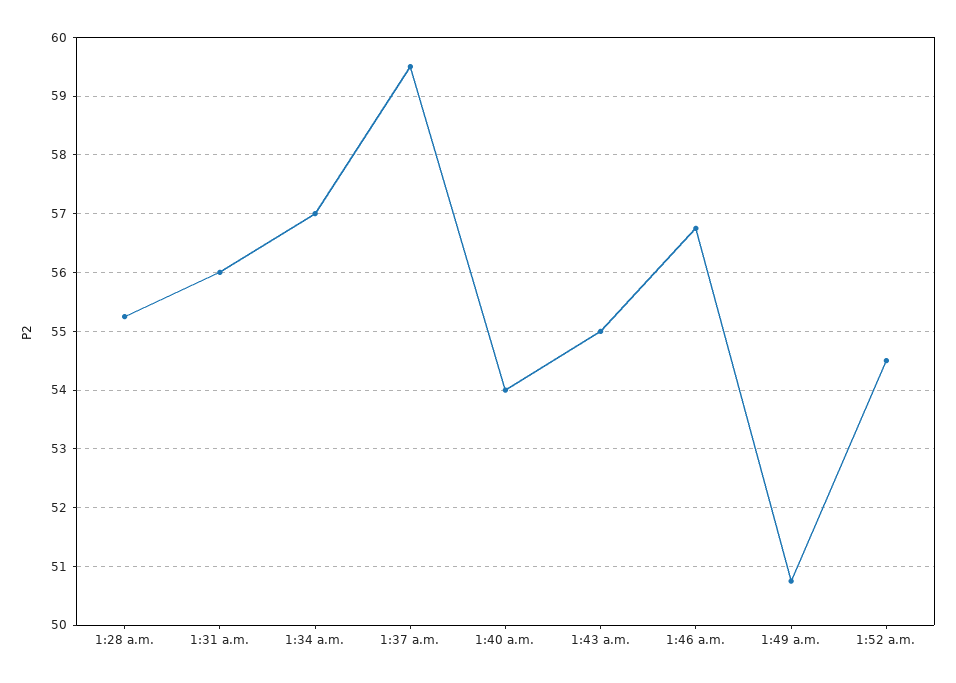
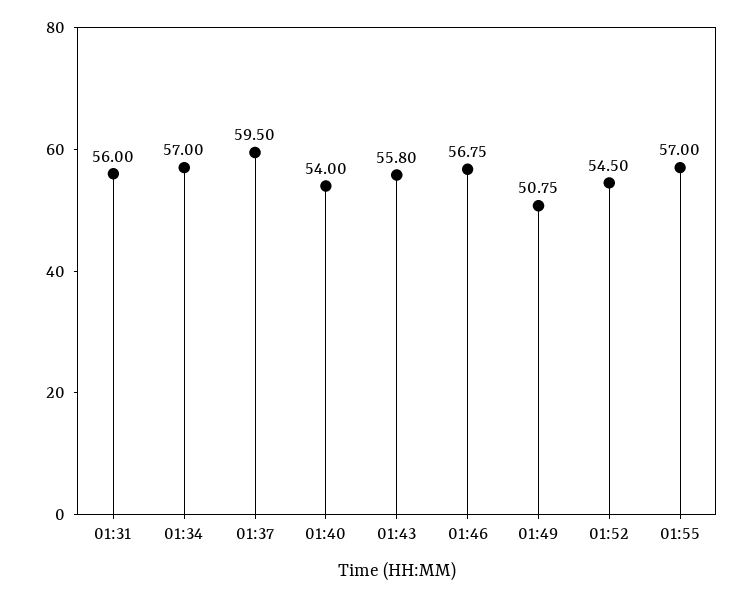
1:28 a.m.: 55.2 -> none
1:43 a.m.: 55 -> 55.8
01:55: none -> 57

